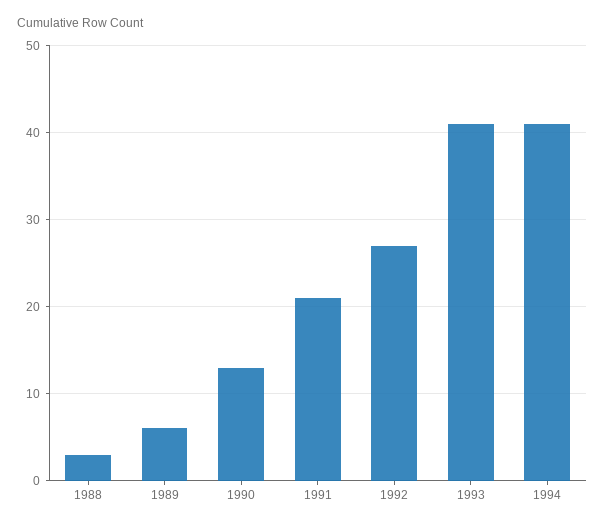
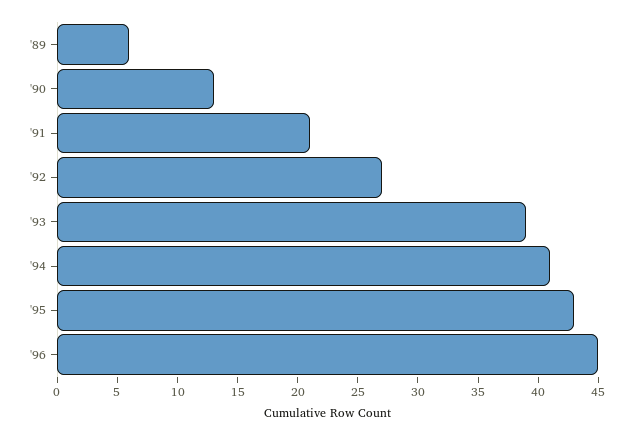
1988: 3 -> none
1993: 41 -> 39
'95: none -> 43
'96: none -> 45

